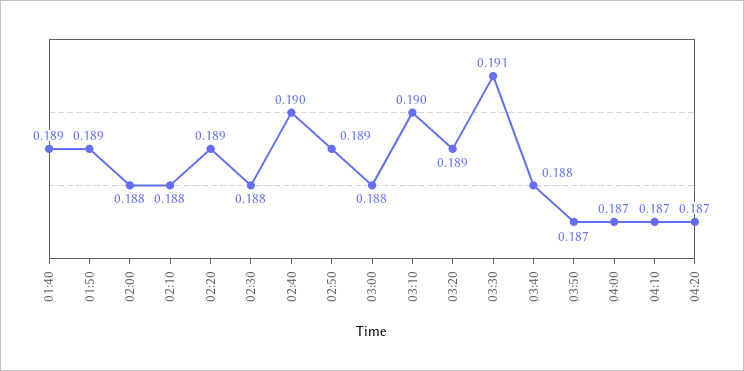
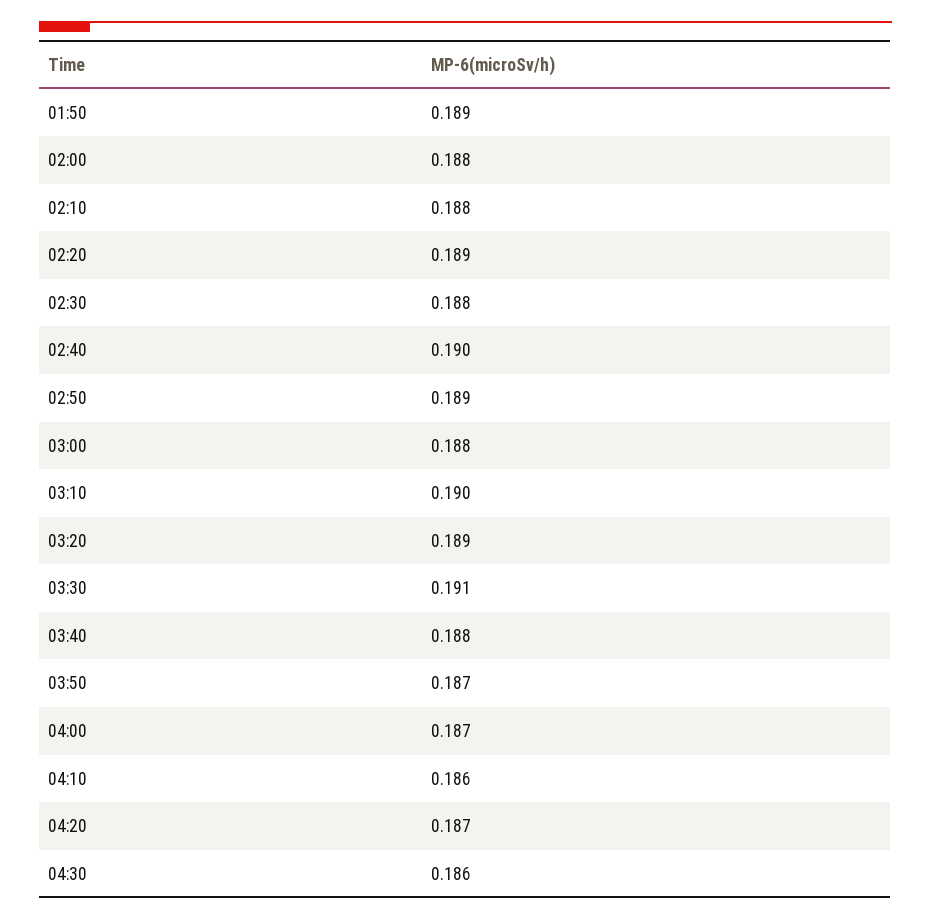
01:40: 0.189 -> none
04:10: 0.187 -> 0.186
04:30: none -> 0.186

